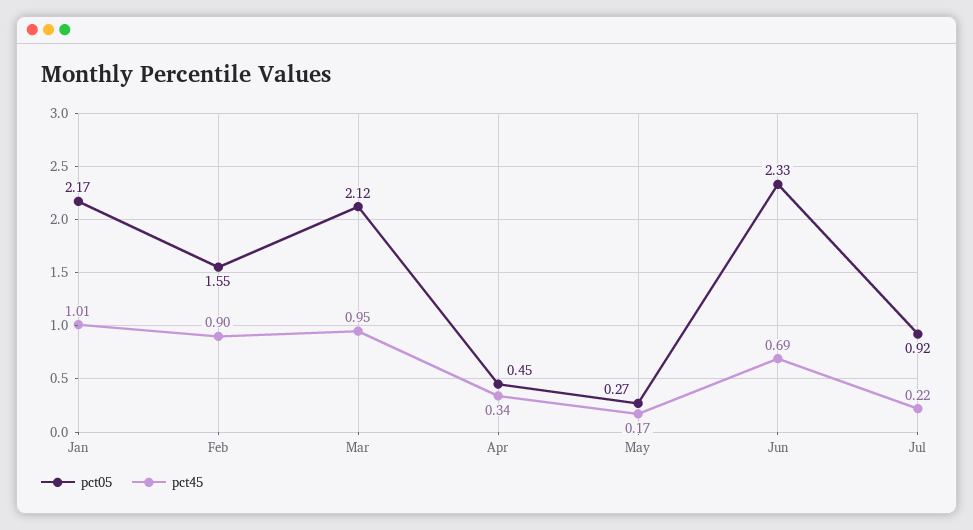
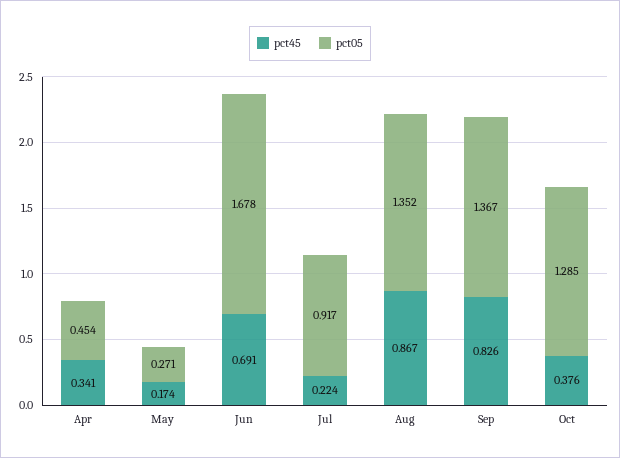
pct05, Jan: 2.17 -> none
pct45, Jan: 1.01 -> none
pct05, Feb: 1.55 -> none
pct45, Feb: 0.9 -> none
pct05, Mar: 2.12 -> none
pct45, Mar: 0.95 -> none
pct05, Jun: 2.33 -> 1.678
pct45, Aug: none -> 0.867
pct05, Aug: none -> 1.352
pct45, Sep: none -> 0.826
pct05, Sep: none -> 1.367
pct45, Oct: none -> 0.376
pct05, Oct: none -> 1.285

